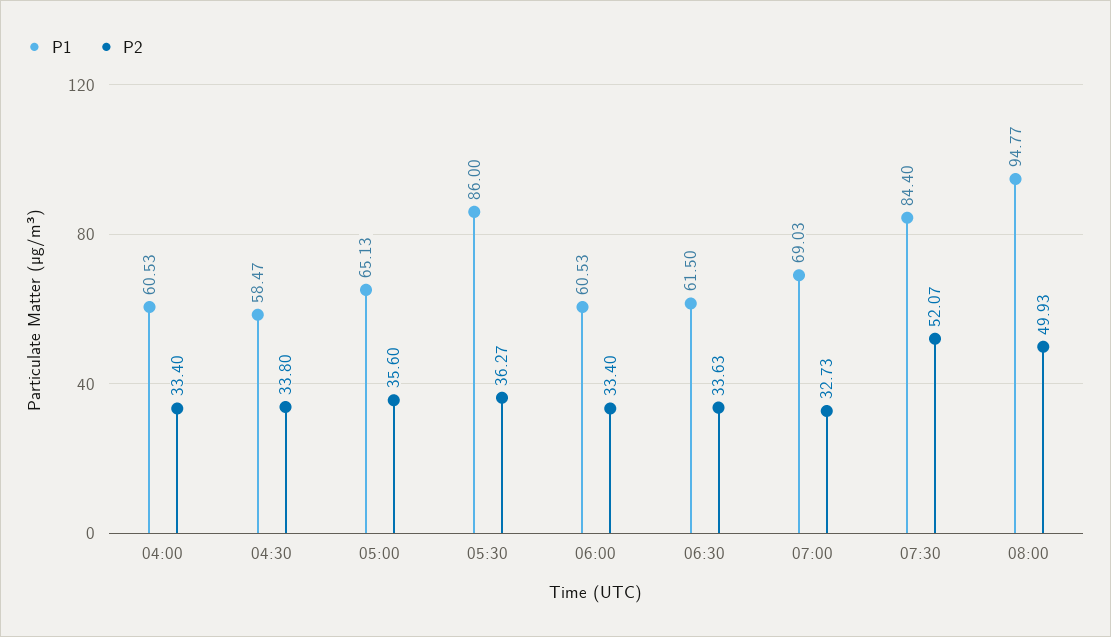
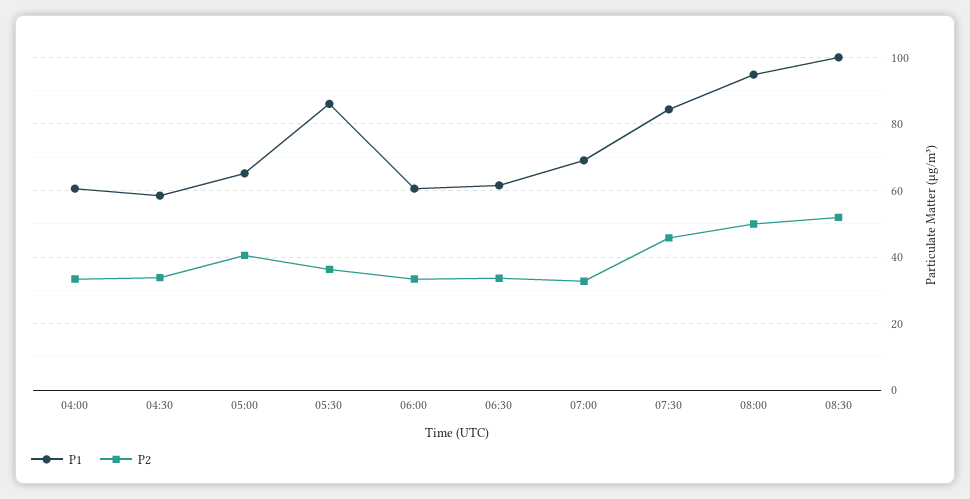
P2, 05:00: 35.6 -> 40
P2, 07:30: 52.07 -> 46
P1, 08:30: none -> 100
P2, 08:30: none -> 52

